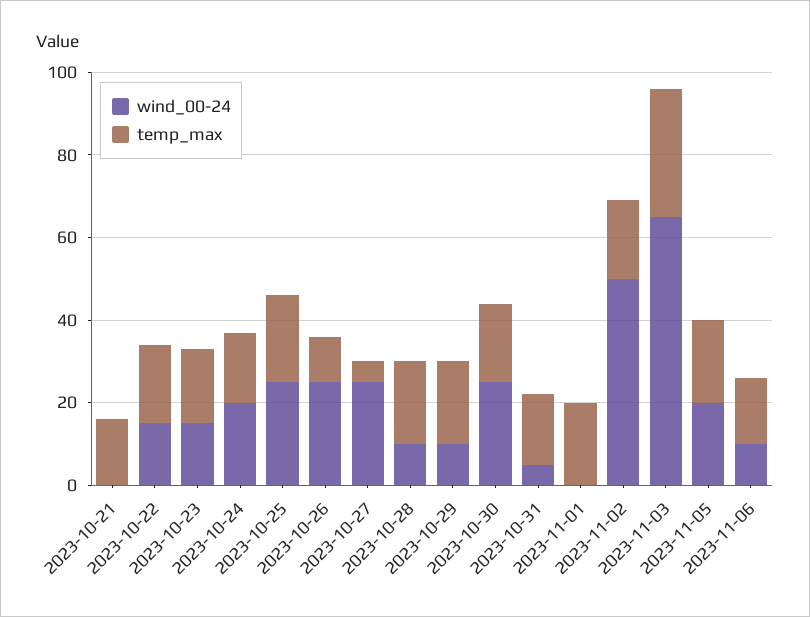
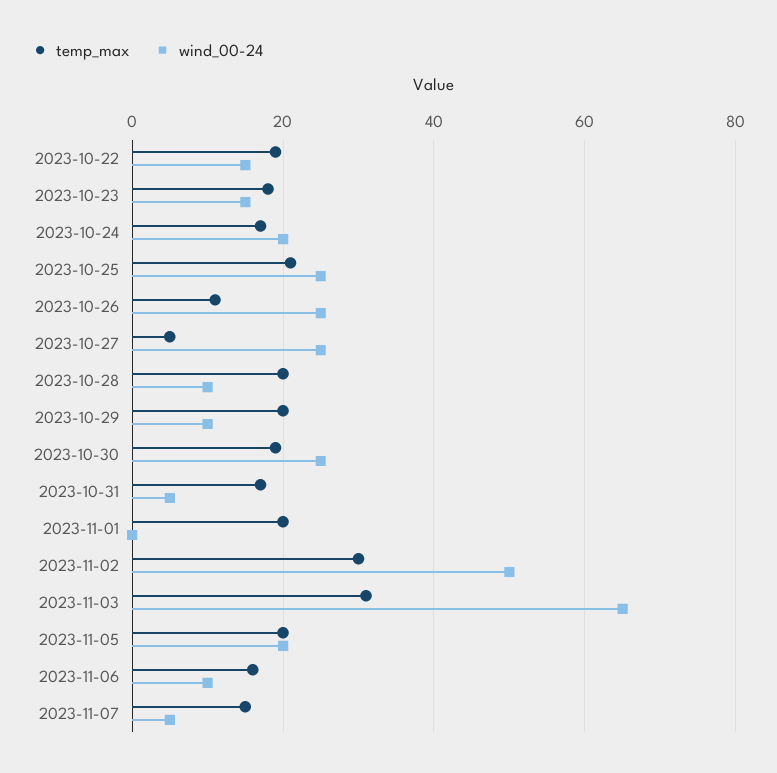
wind_00-24, 2023-10-21: 0 -> none
temp_max, 2023-10-21: 15 -> none
temp_max, 2023-11-02: 20 -> 30
temp_max, 2023-11-07: none -> 15
wind_00-24, 2023-11-07: none -> 5

